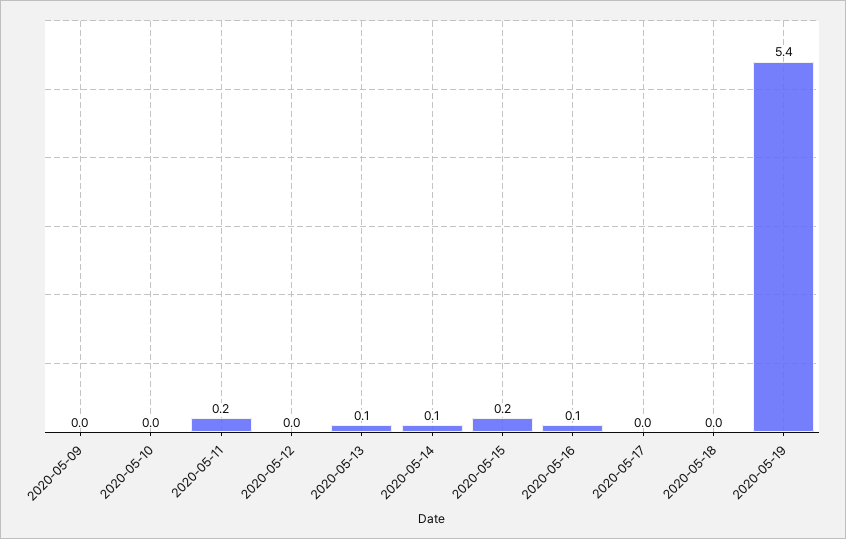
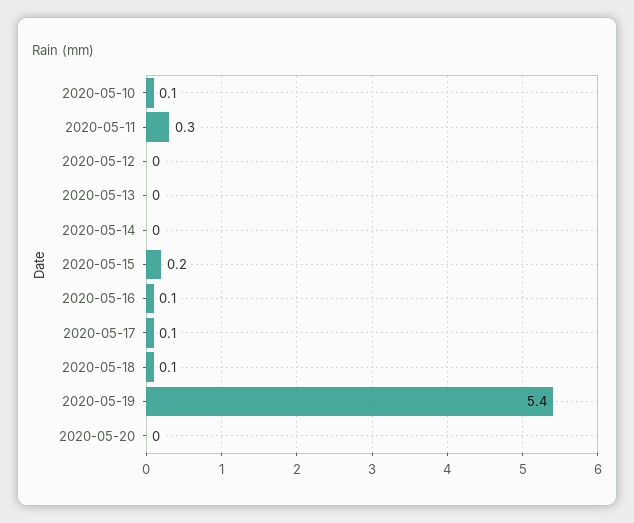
2020-05-09: 0 -> none
2020-05-10: 0 -> 0.1
2020-05-11: 0.2 -> 0.3
2020-05-13: 0.1 -> 0
2020-05-14: 0.1 -> 0
2020-05-17: 0 -> 0.1
2020-05-18: 0 -> 0.1
2020-05-20: none -> 0

